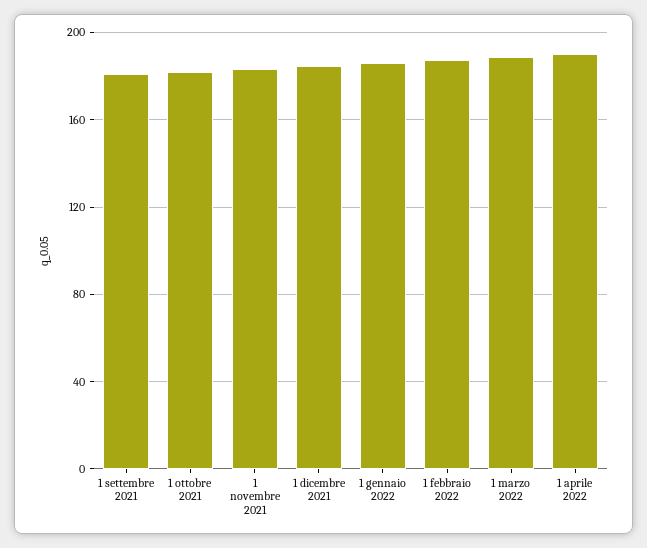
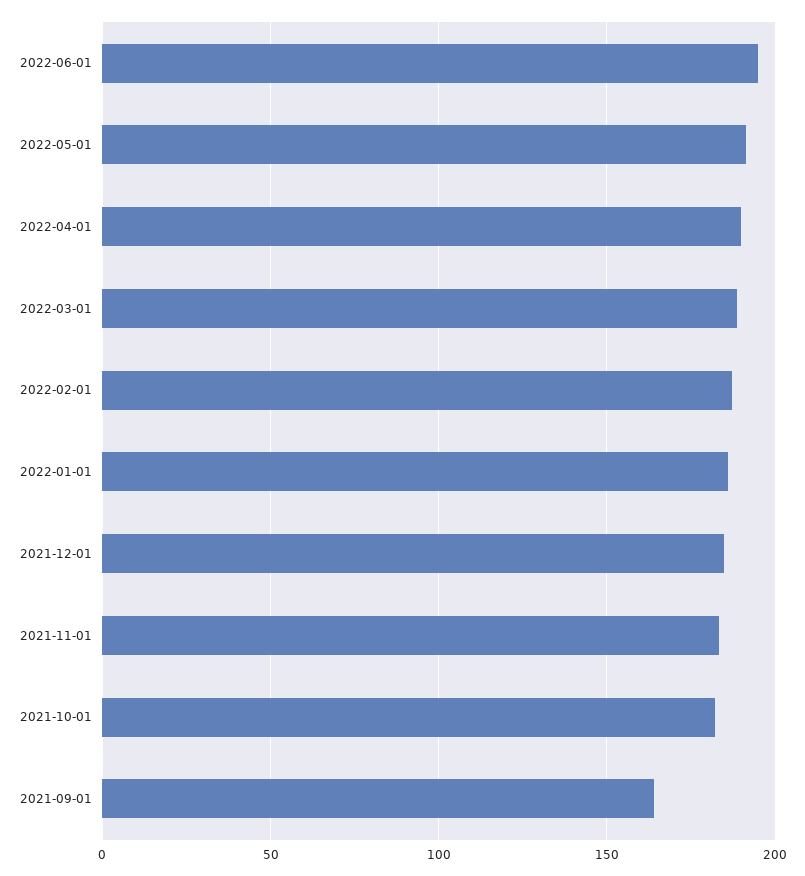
1 settembre 2021: 180 -> 165
2022-06-01: none -> 195
2022-05-01: none -> 190

